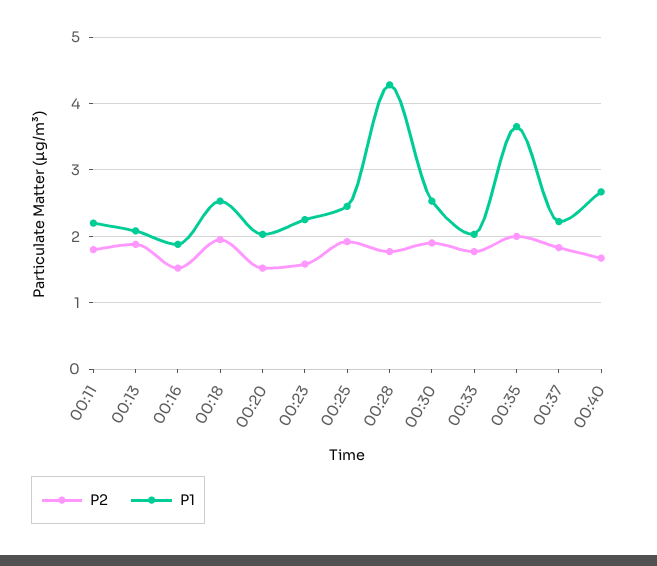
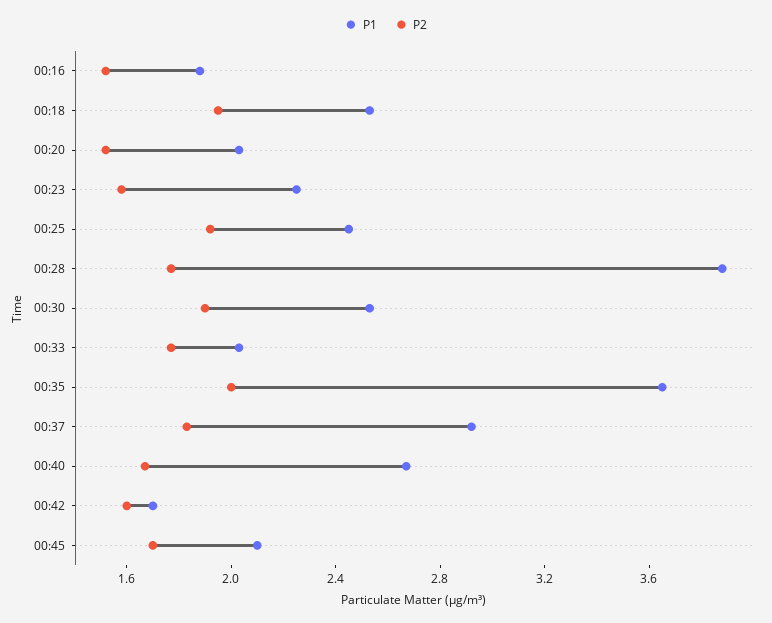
P2, 00:11: 1.8 -> none
P1, 00:11: 2.2 -> none
P2, 00:13: 1.9 -> none
P1, 00:13: 2.1 -> none
P1, 00:28: 4.3 -> 3.9
P1, 00:37: 2.2 -> 2.9
P1, 00:42: none -> 1.7
P2, 00:42: none -> 1.6
P1, 00:45: none -> 2.1
P2, 00:45: none -> 1.7

